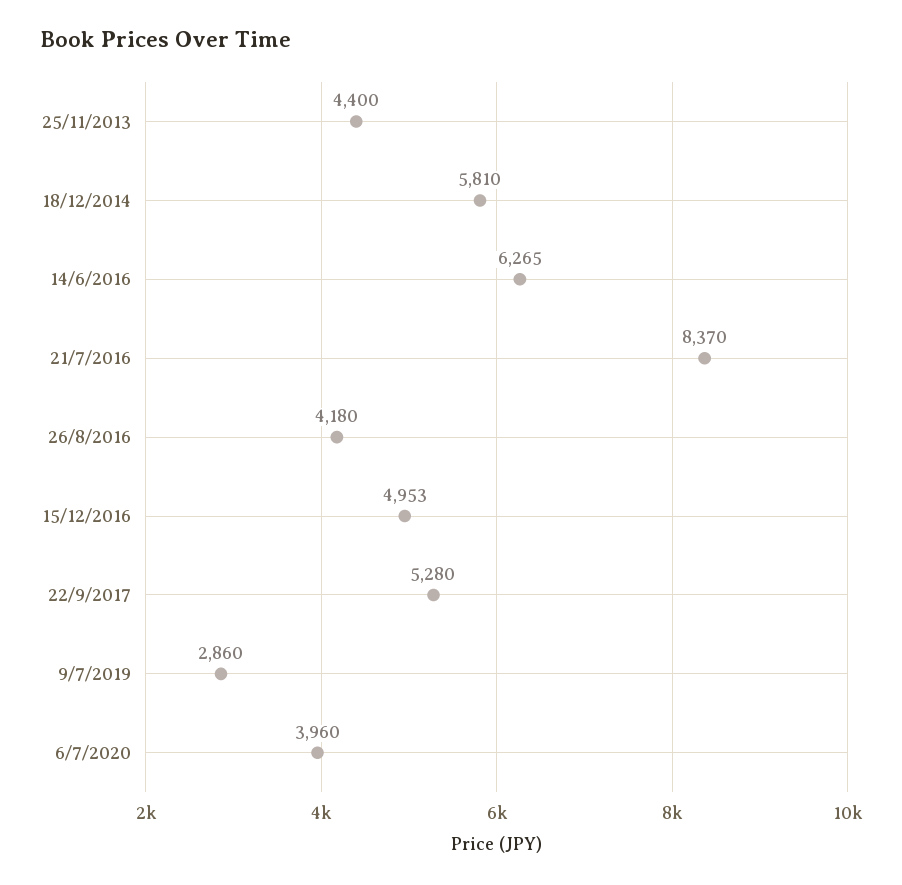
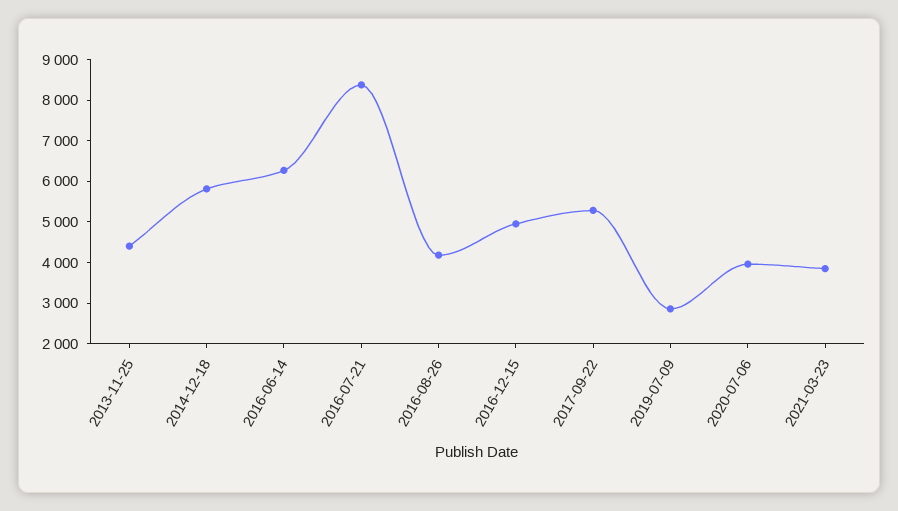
2021-03-23: none -> 3800

